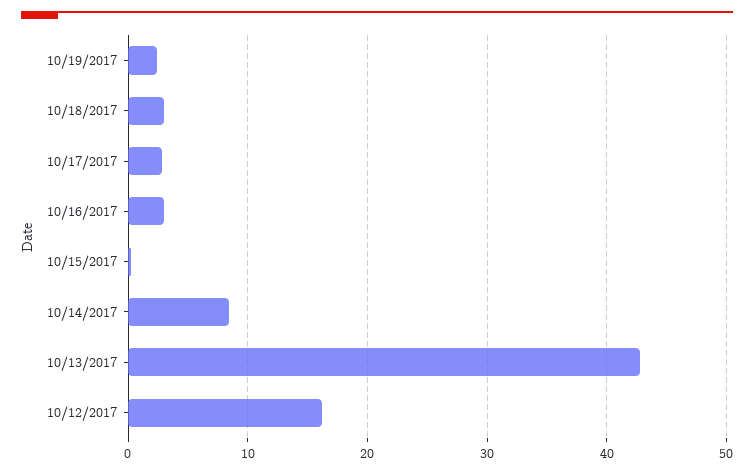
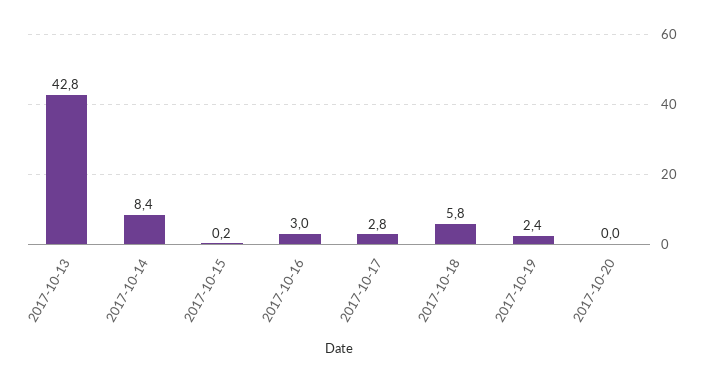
10/18/2017: 3 -> 5.8
10/12/2017: 16 -> none
2017-10-20: none -> 0

